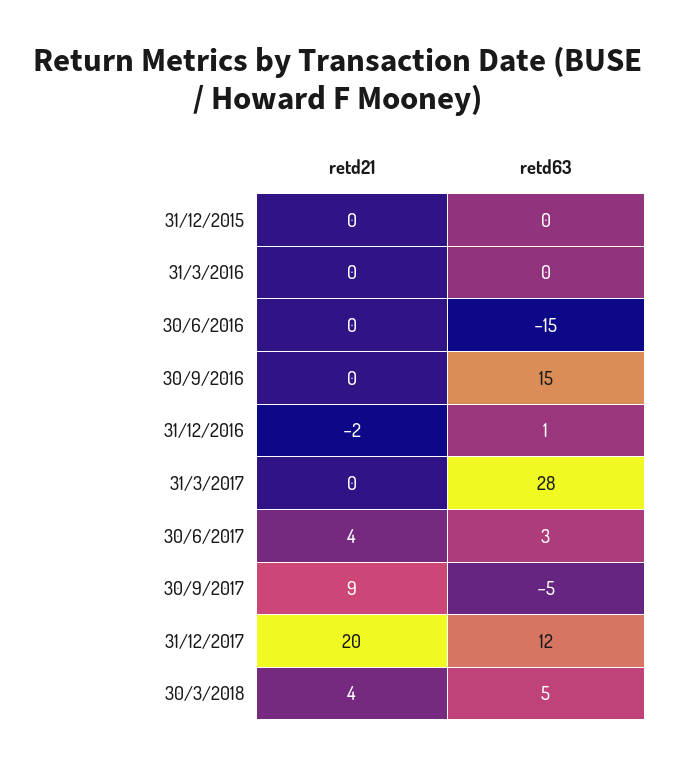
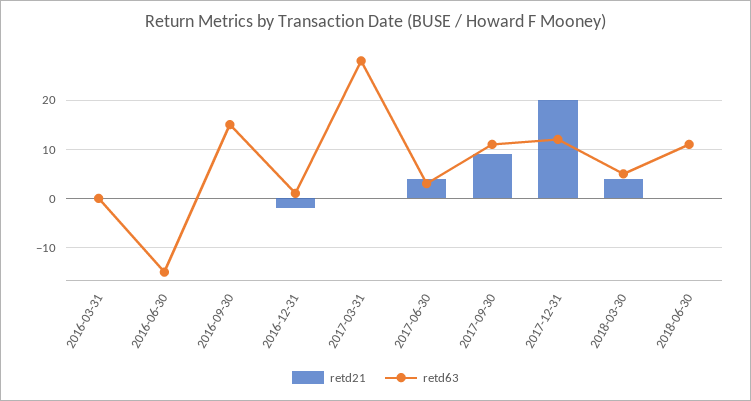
retd21, 31/12/2015: 0 -> none
retd63, 31/12/2015: 0 -> none
retd63, 30/9/2017: -5 -> 10
retd21, 2018-06-30: none -> 0
retd63, 2018-06-30: none -> 10

